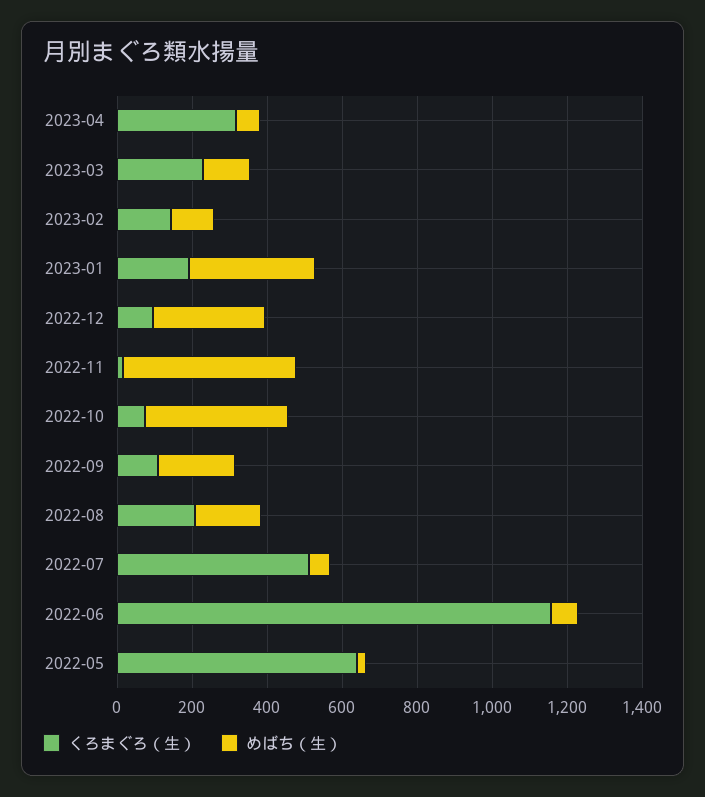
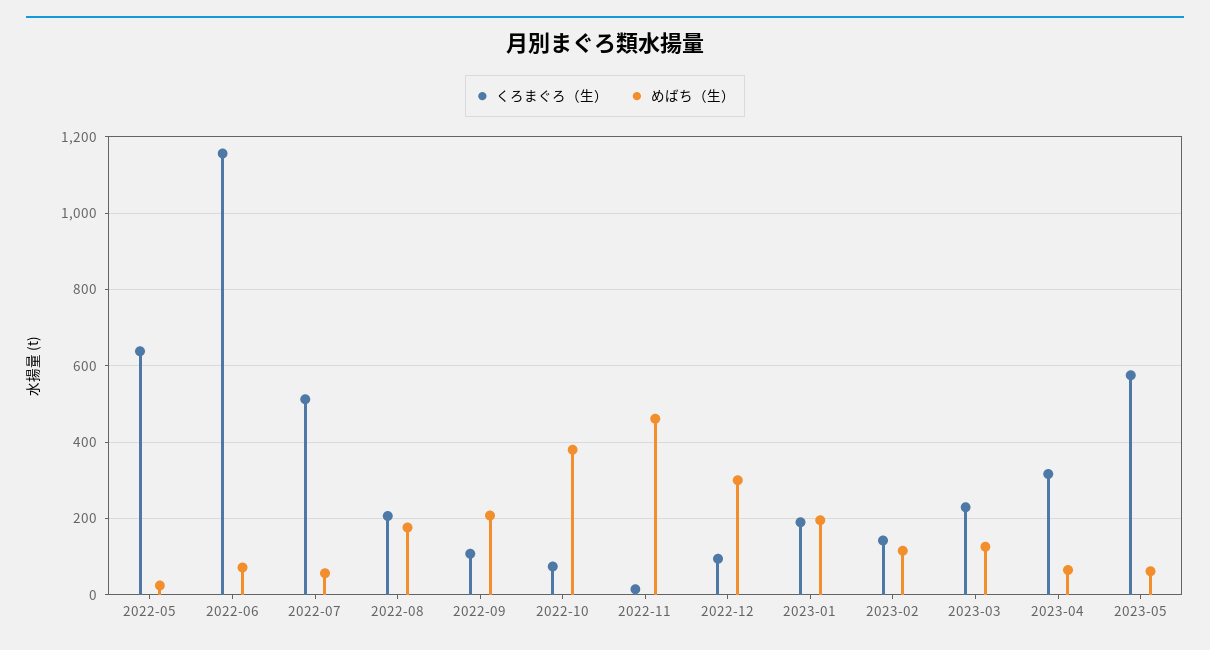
めばち（生）, 2023-01: 350 -> 200
くろまぐろ（生）, 2023-05: none -> 580
めばち（生）, 2023-05: none -> 60

